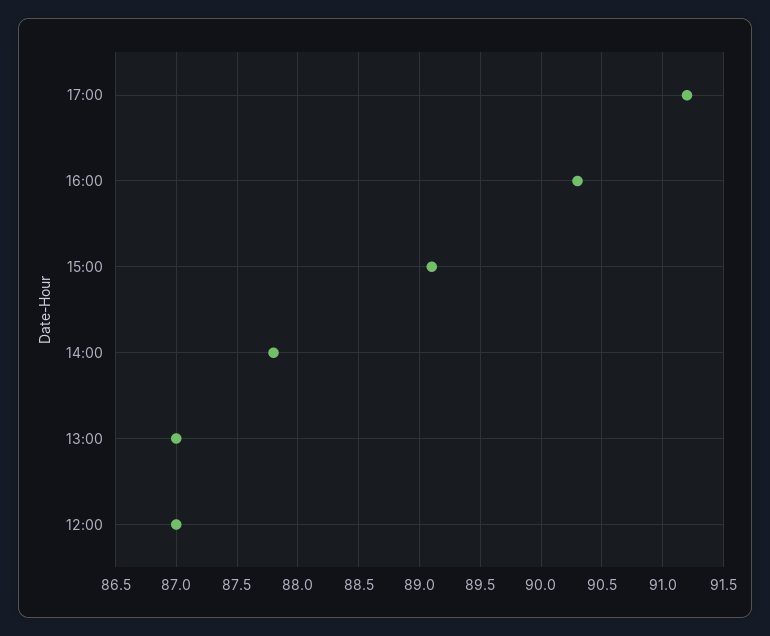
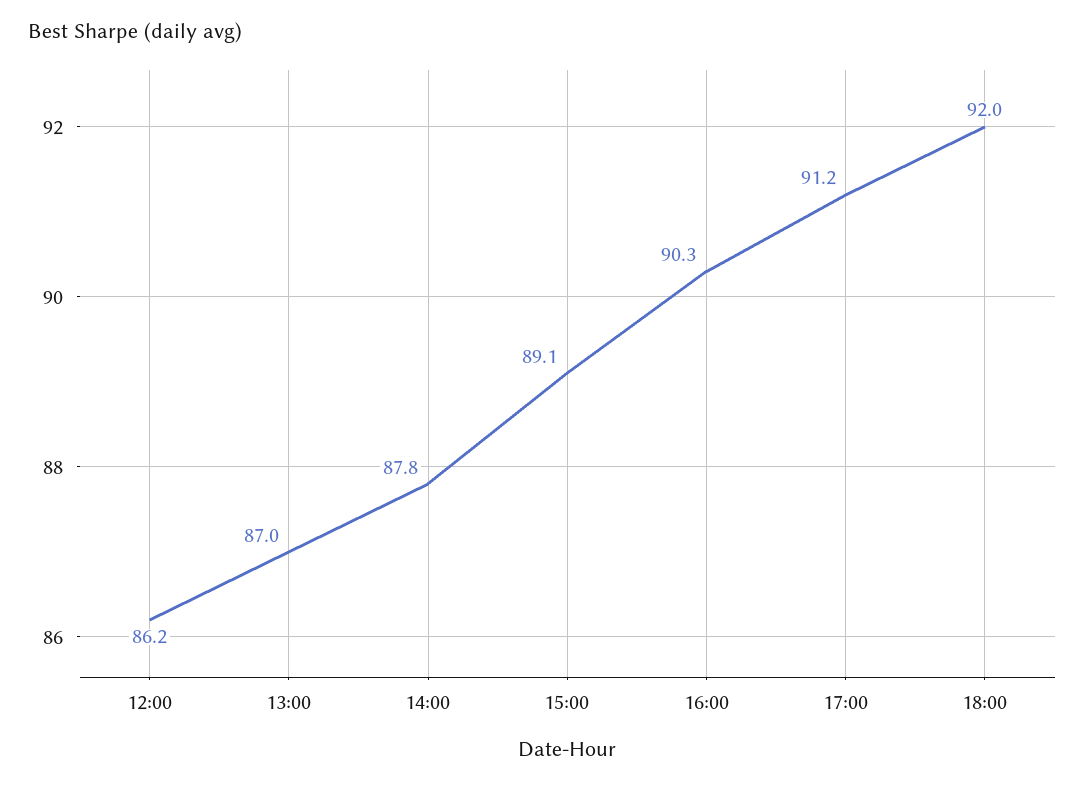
12:00: 87 -> 86.2
18:00: none -> 92

